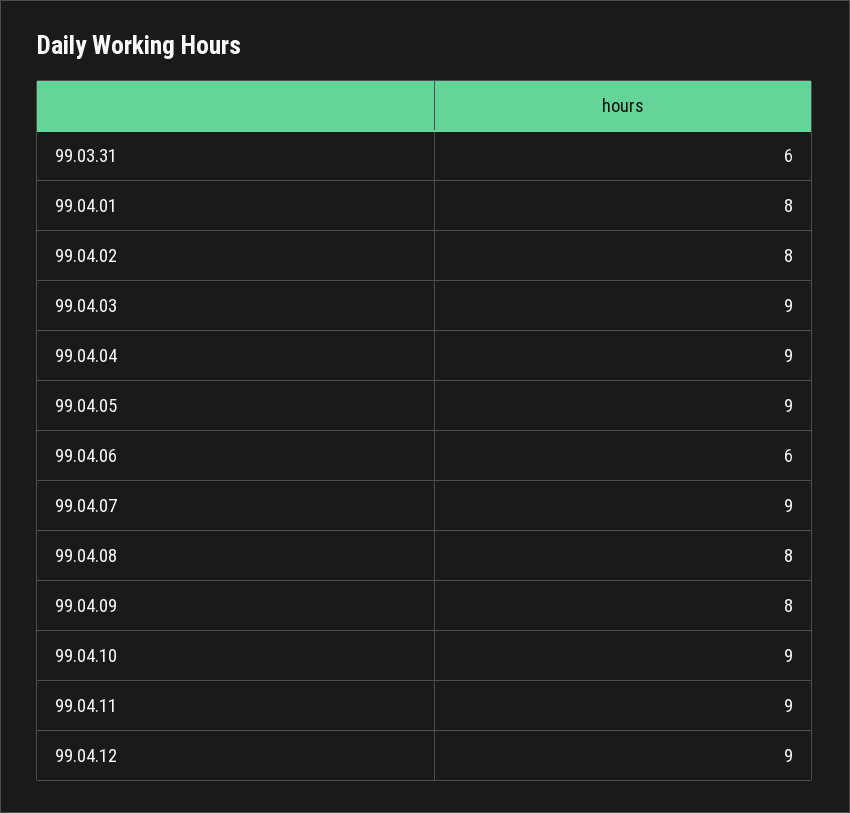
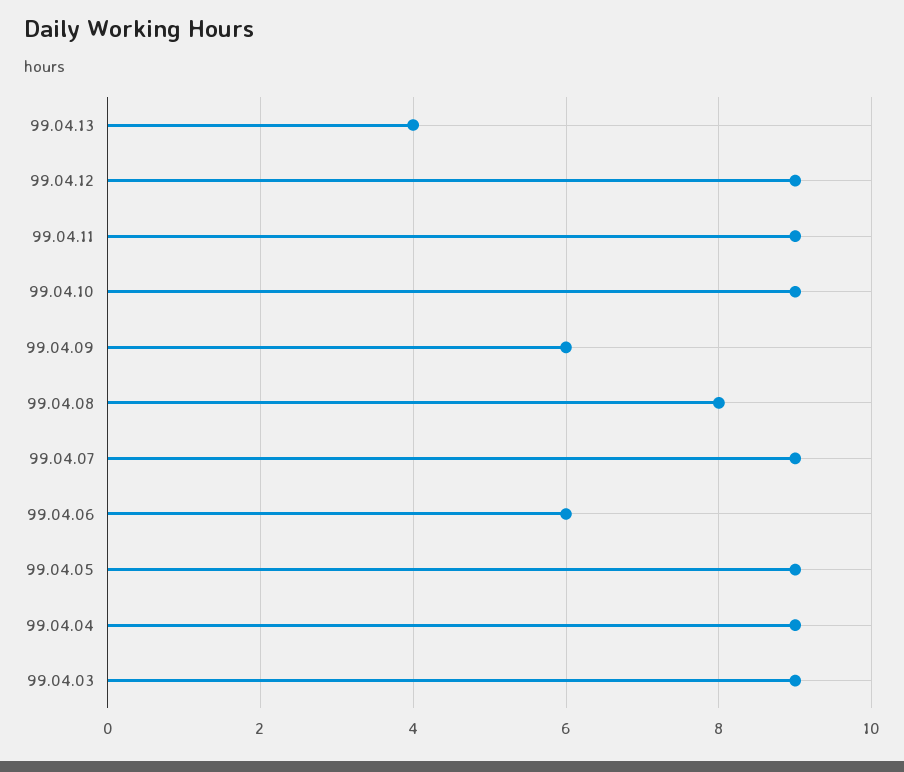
99.03.31: 6 -> none
99.04.01: 8 -> none
99.04.02: 8 -> none
99.04.09: 8 -> 6
99.04.13: none -> 4

